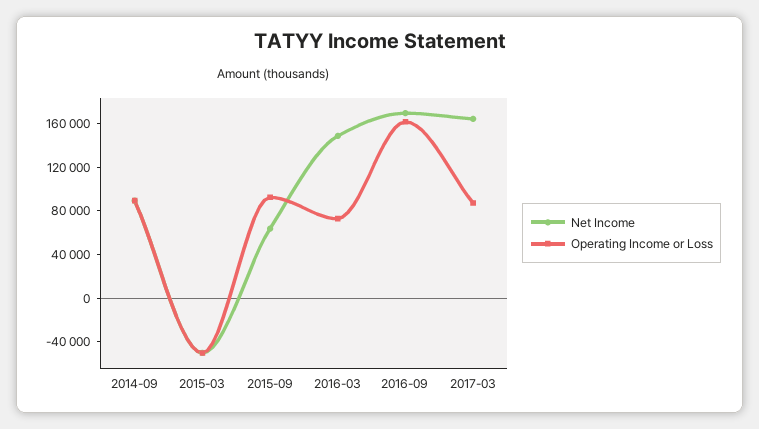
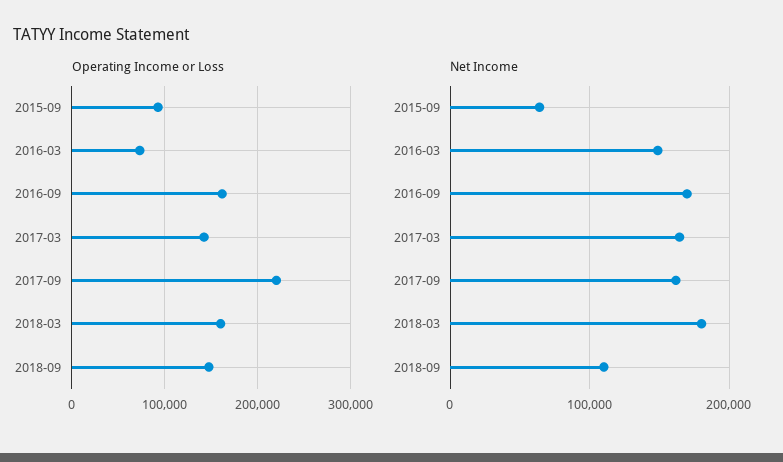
Net Income, 2014-09: 90000 -> none
Operating Income or Loss, 2014-09: 90000 -> none
Net Income, 2015-03: -50000 -> none
Operating Income or Loss, 2015-03: -50000 -> none
Operating Income or Loss, 2017-03: 90000 -> 140000
Operating Income or Loss, 2017-09: none -> 220000
Operating Income or Loss, 2018-03: none -> 160000
Operating Income or Loss, 2018-09: none -> 150000
Net Income, 2017-09: none -> 160000
Net Income, 2018-03: none -> 180000
Net Income, 2018-09: none -> 110000

